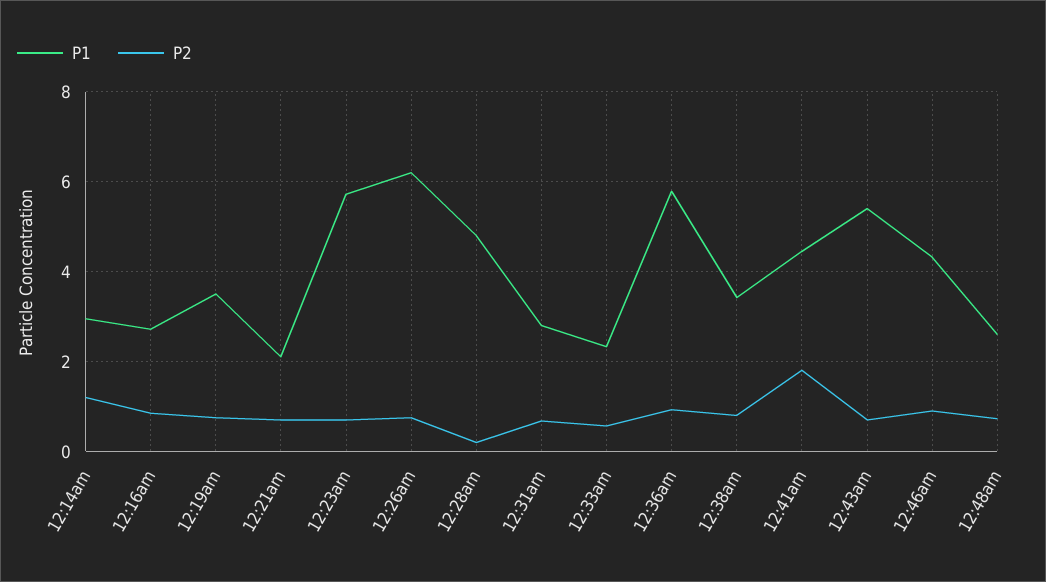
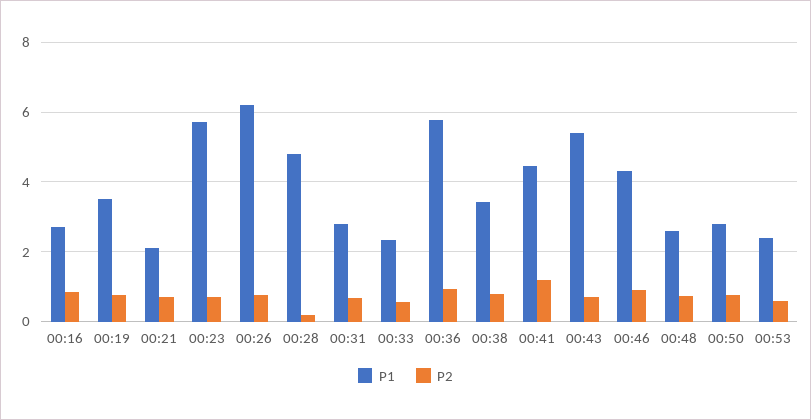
P1, 12:14am: 3 -> none
P2, 12:14am: 1.2 -> none
P2, 12:41am: 1.8 -> 1.2
P1, 00:50: none -> 2.8
P2, 00:50: none -> 0.8
P1, 00:53: none -> 2.4
P2, 00:53: none -> 0.6

